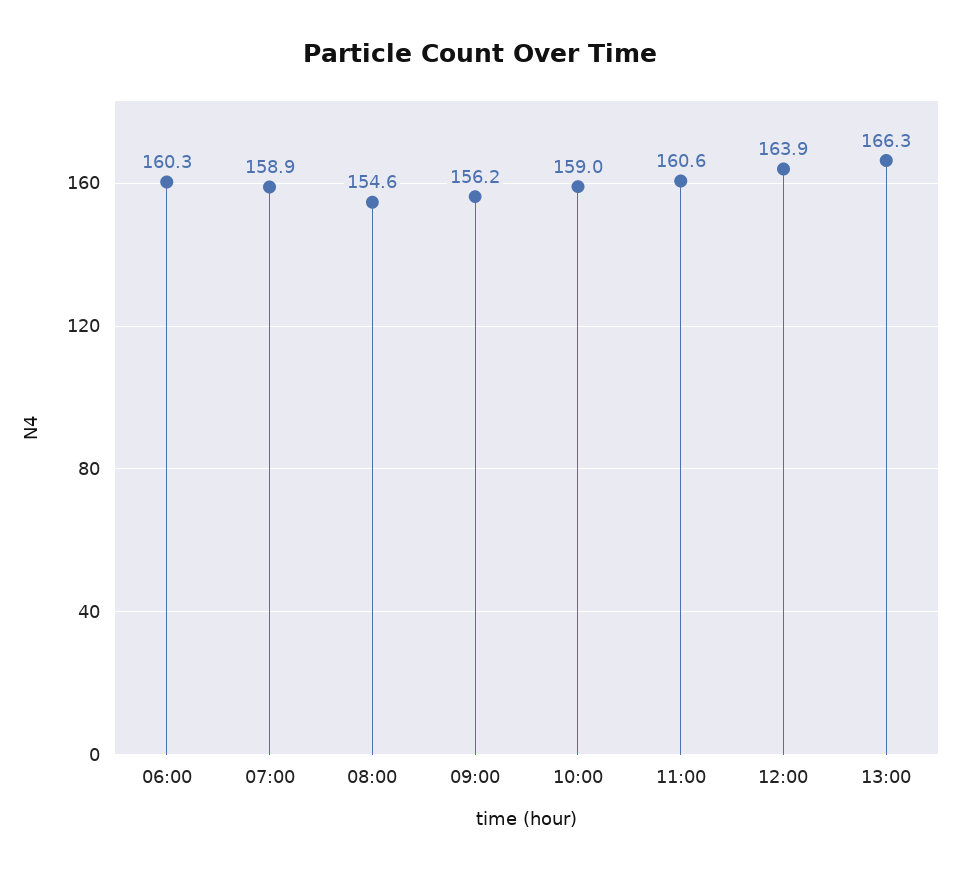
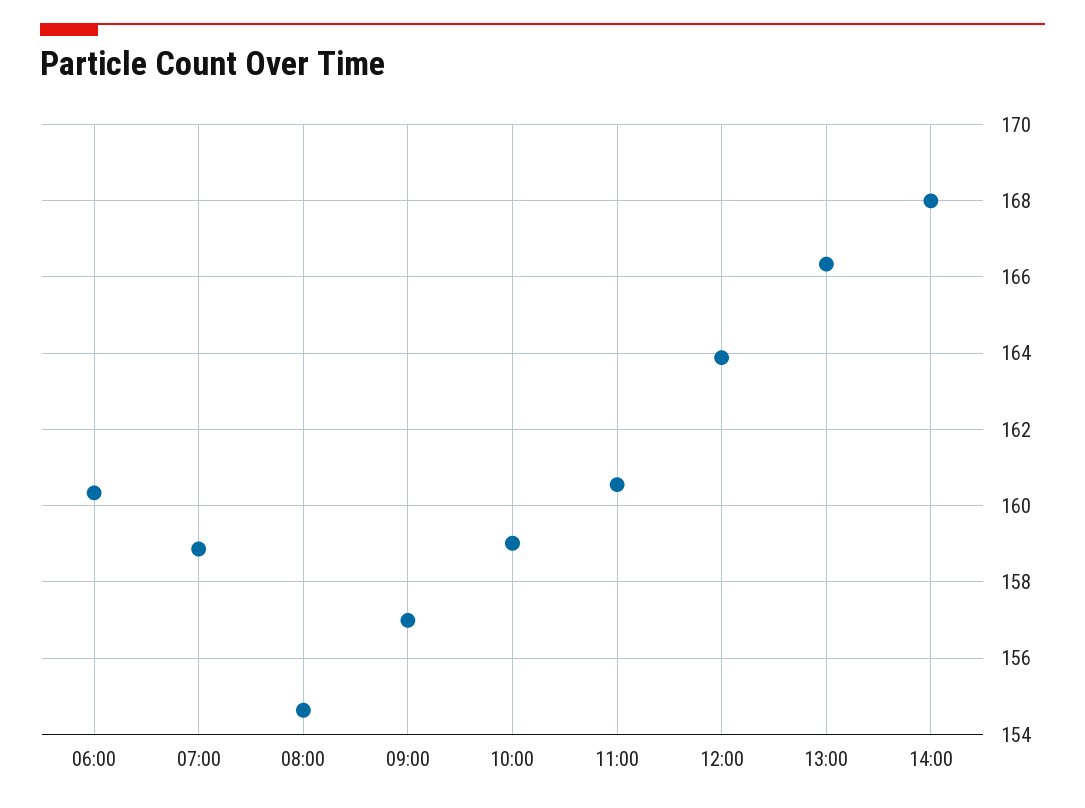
09:00: 156.2 -> 157
14:00: none -> 168

